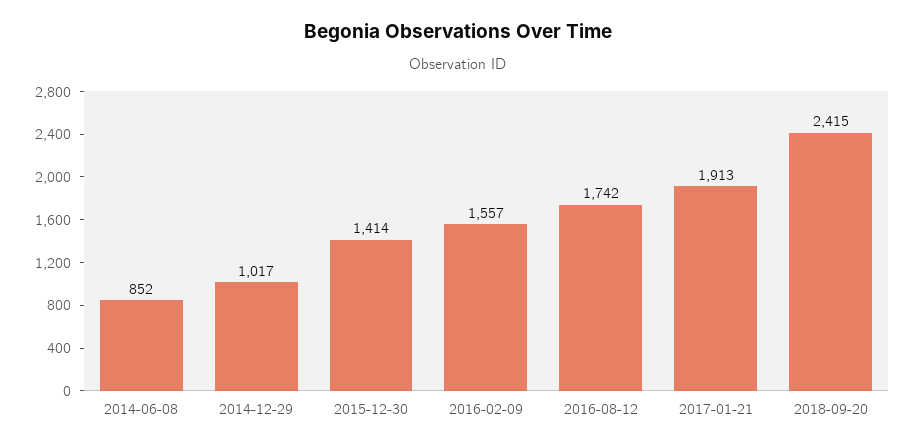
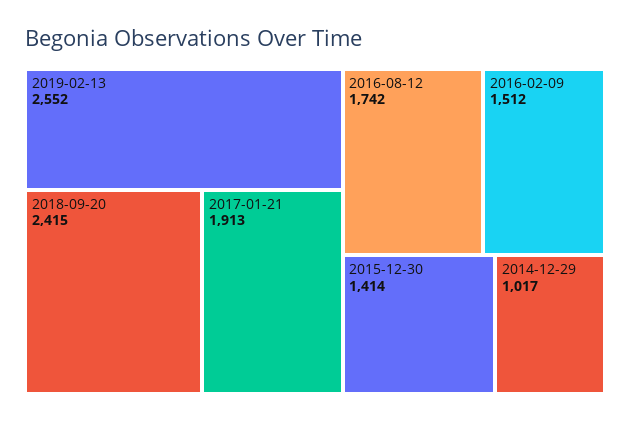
2014-06-08: 852 -> none
2016-02-09: 1557 -> 1512
2019-02-13: none -> 2552

